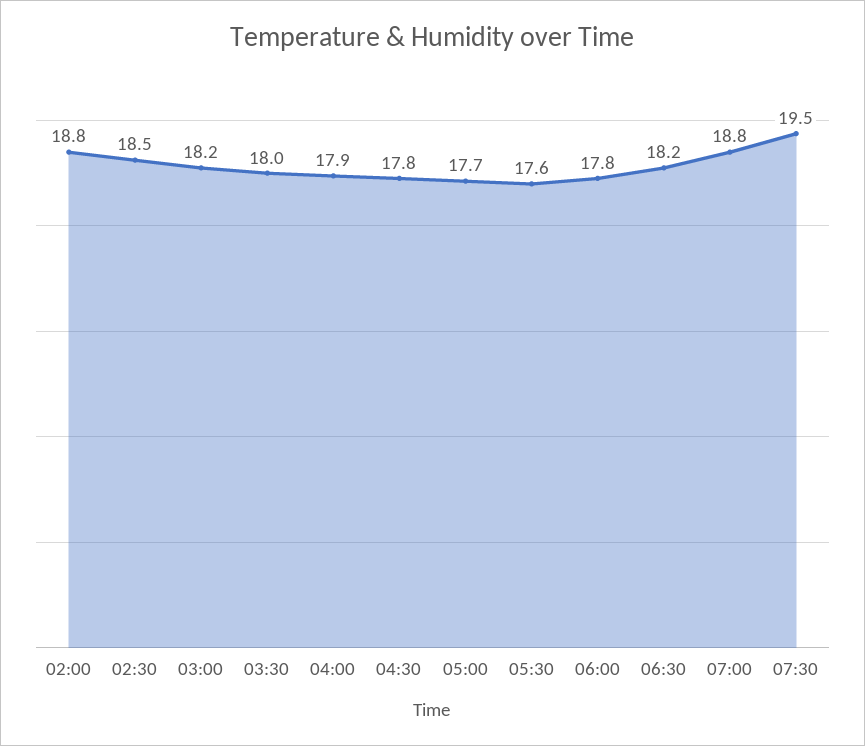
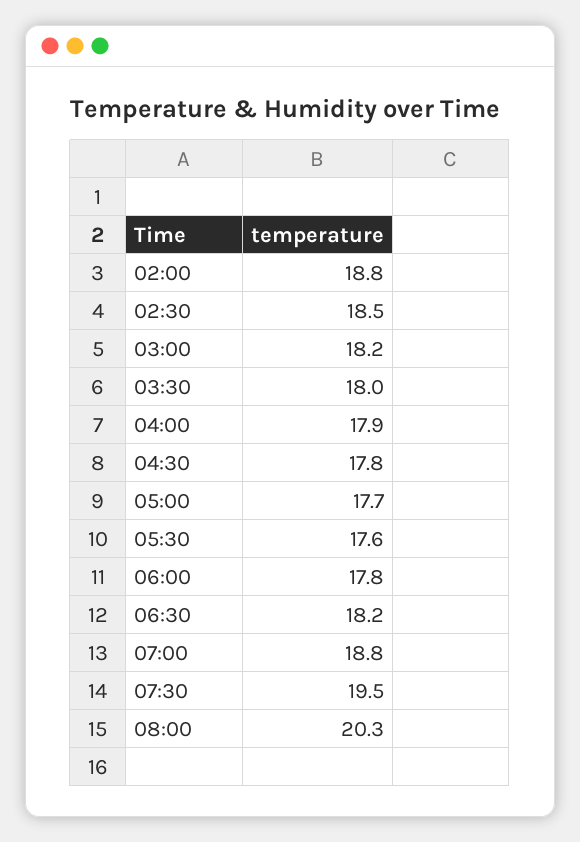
08:00: none -> 20.3

